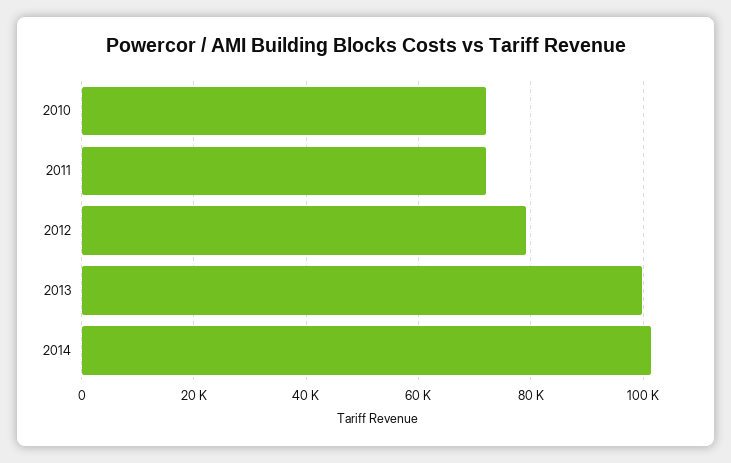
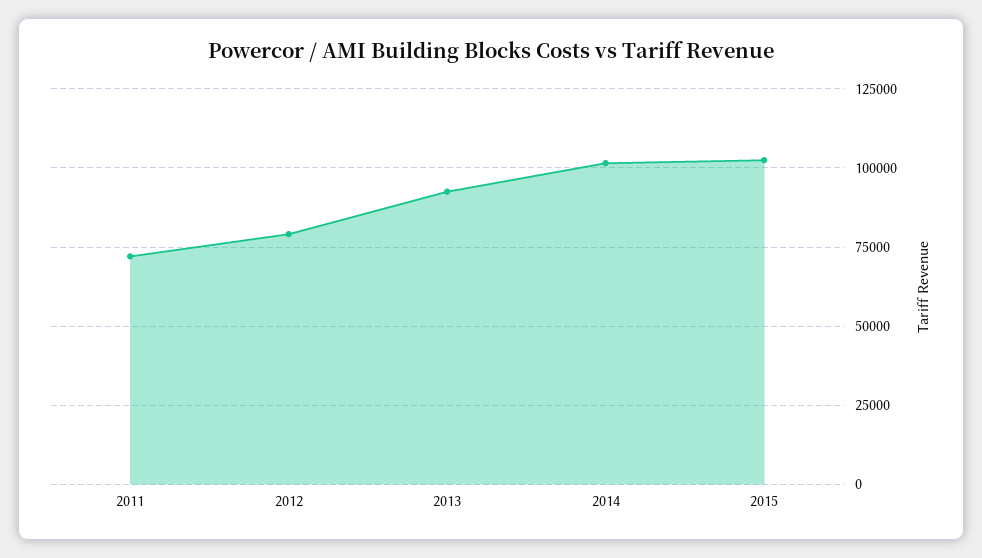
2010: 72000 -> none
2013: 100000 -> 92500
2015: none -> 102500

